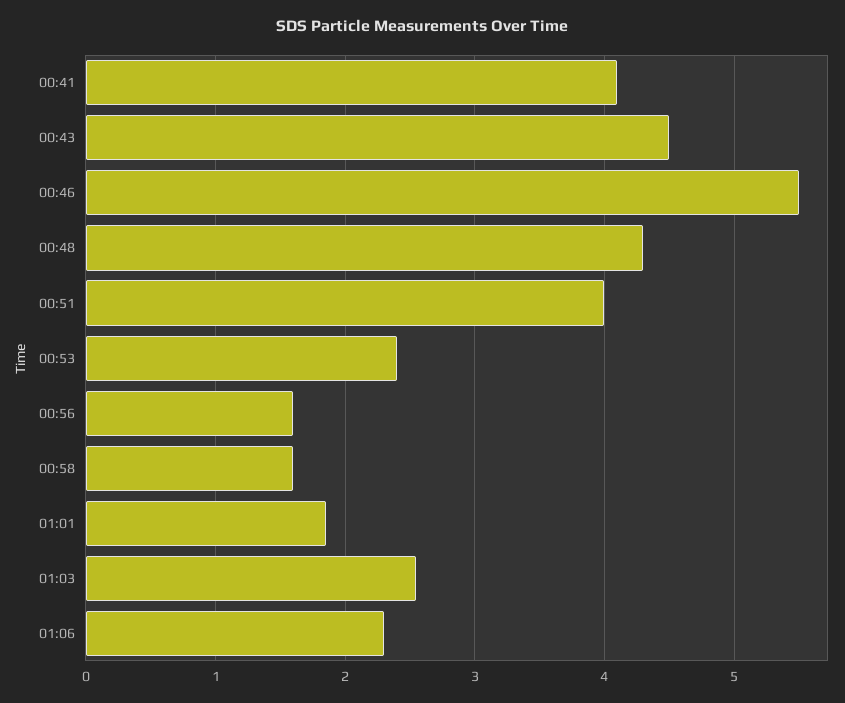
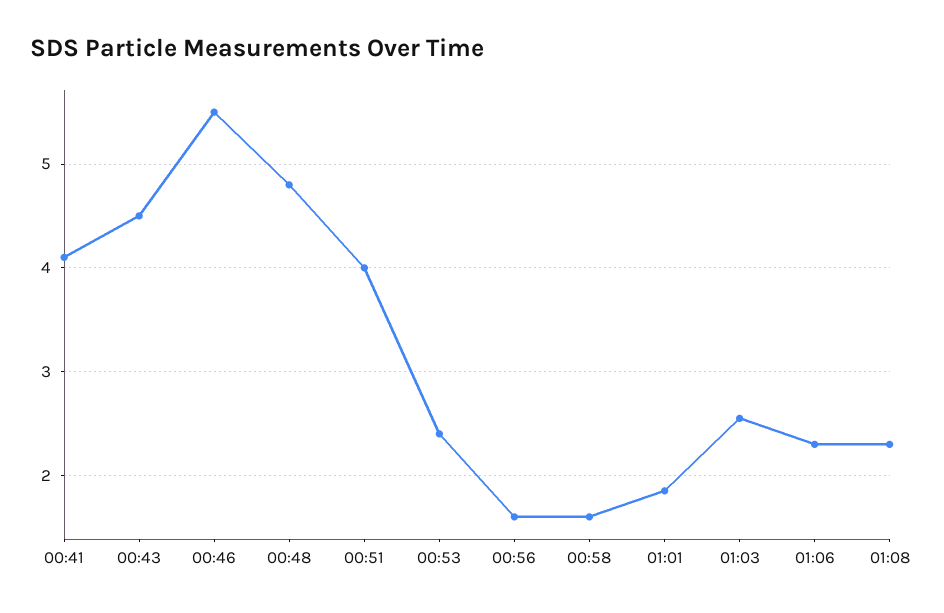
00:48: 4.3 -> 4.8
01:08: none -> 2.3

